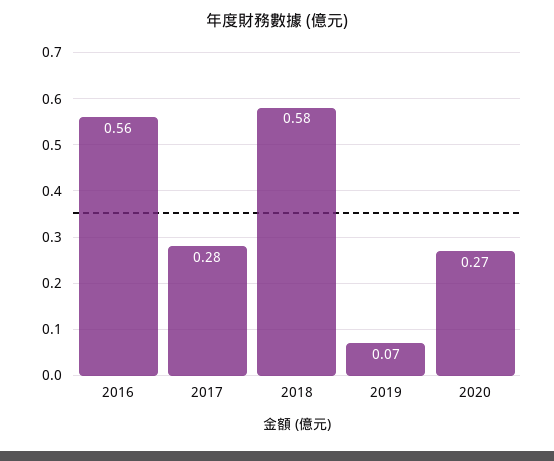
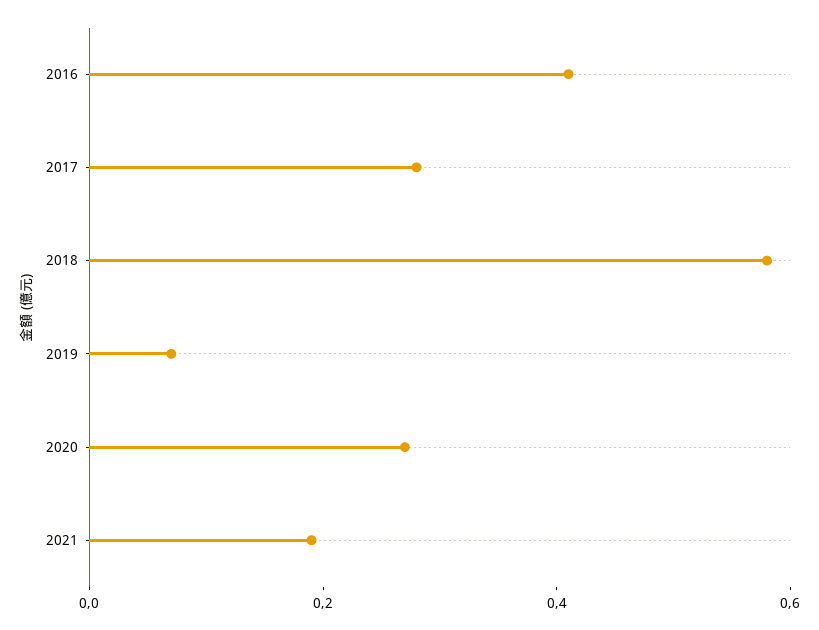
2016: 0.56 -> 0.4
2021: none -> 0.2

